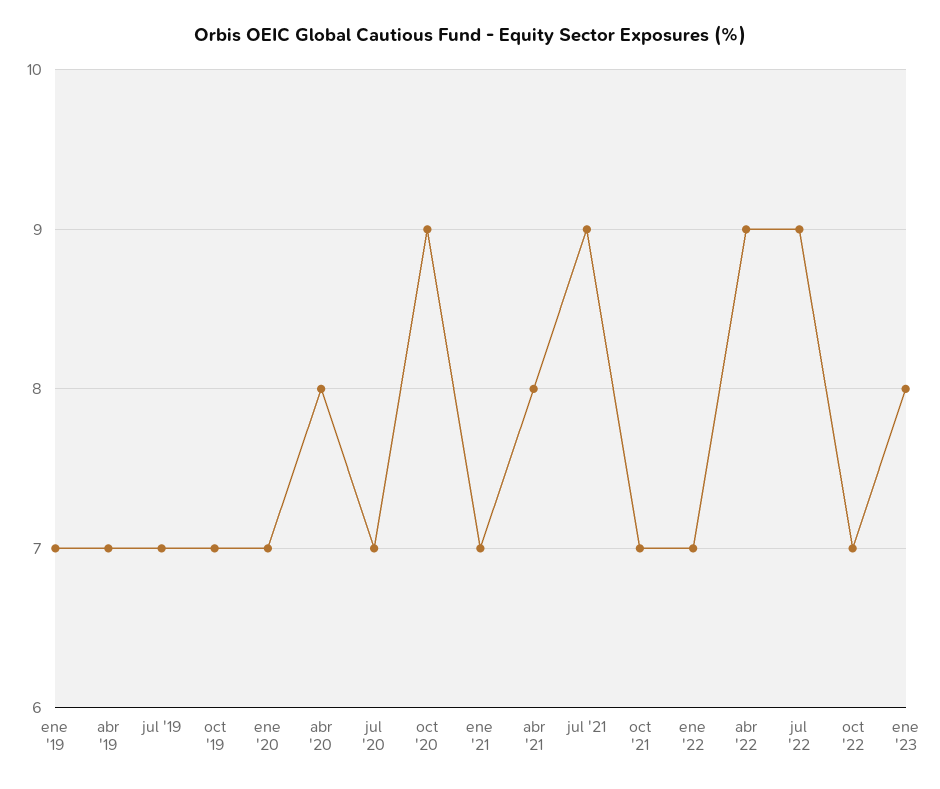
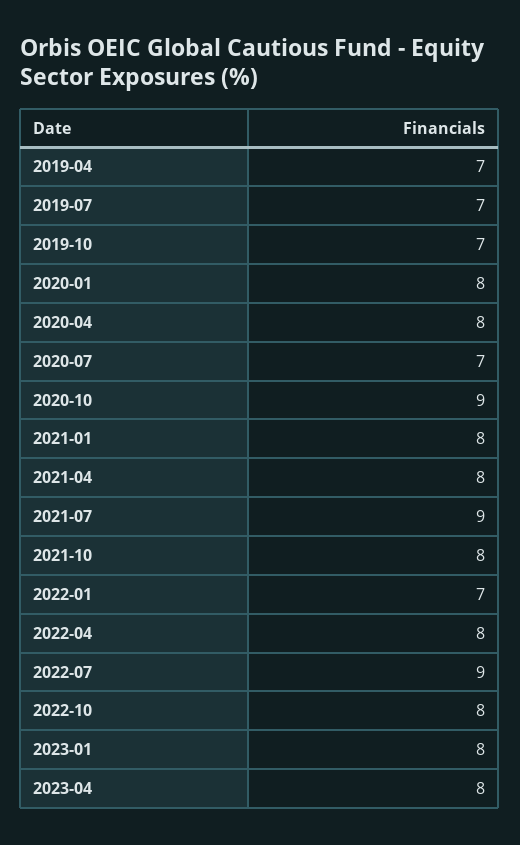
ene '19: 7 -> none
ene '20: 7 -> 8
ene '21: 7 -> 8
oct '21: 7 -> 8
abr '22: 9 -> 8
oct '22: 7 -> 8
2023-04: none -> 8

